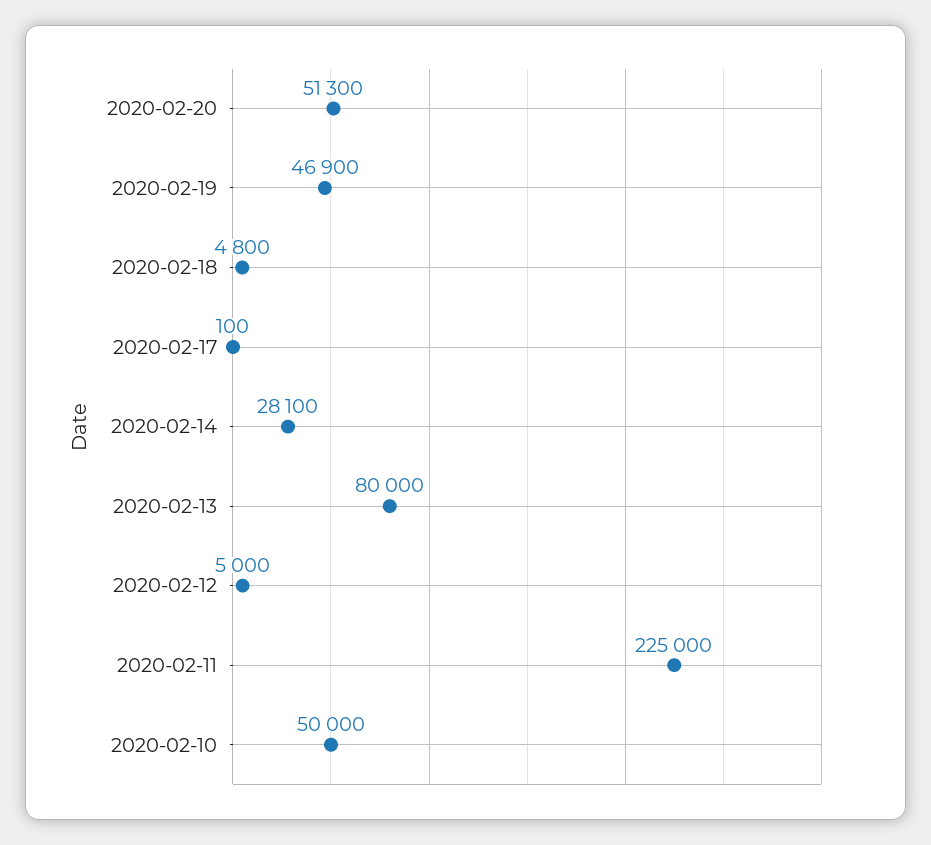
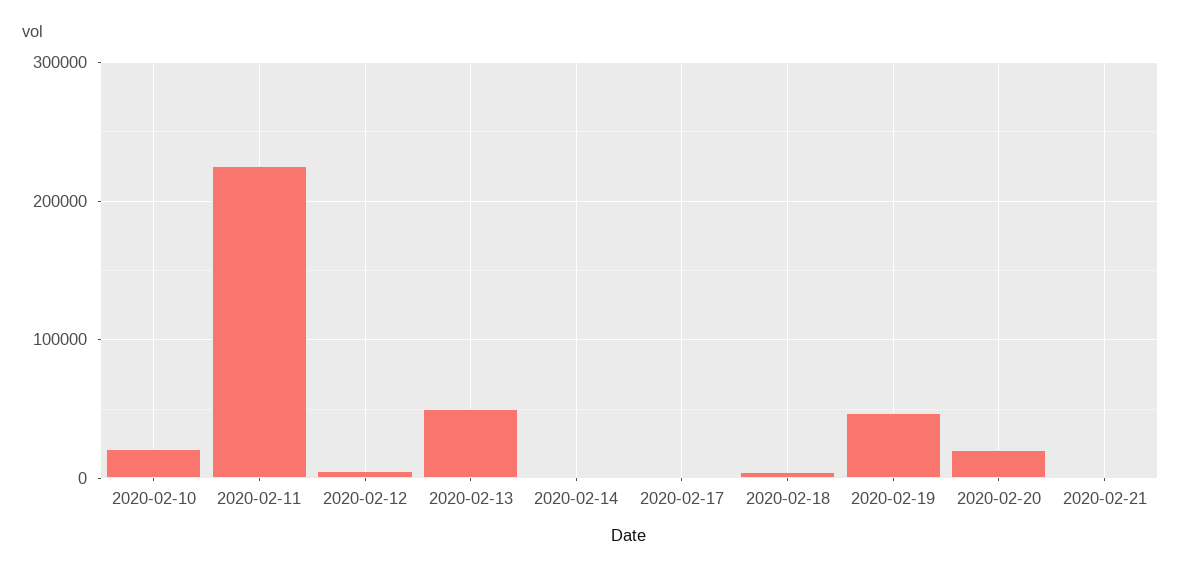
2020-02-20: 51300 -> 20000
2020-02-14: 28100 -> 0
2020-02-13: 80000 -> 50000
2020-02-10: 50000 -> 20000
2020-02-21: none -> 0

